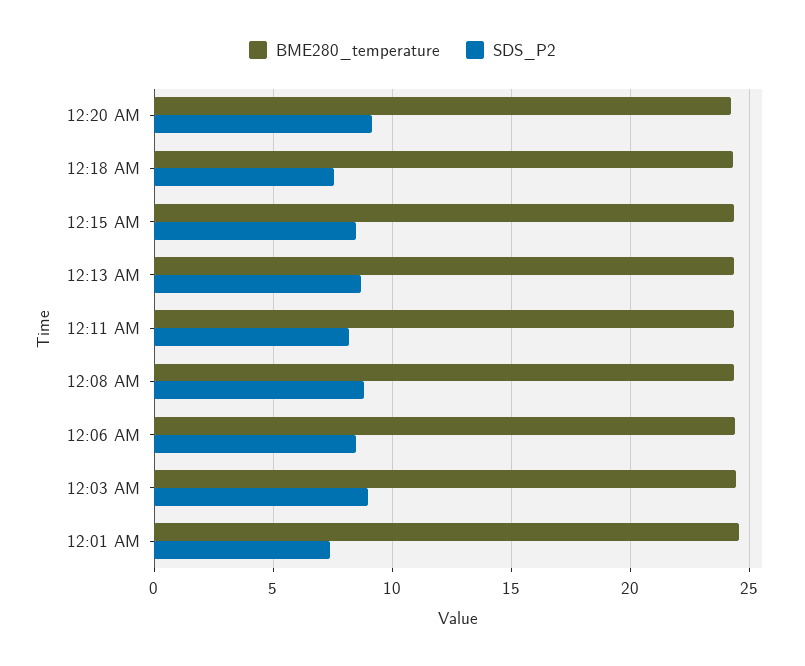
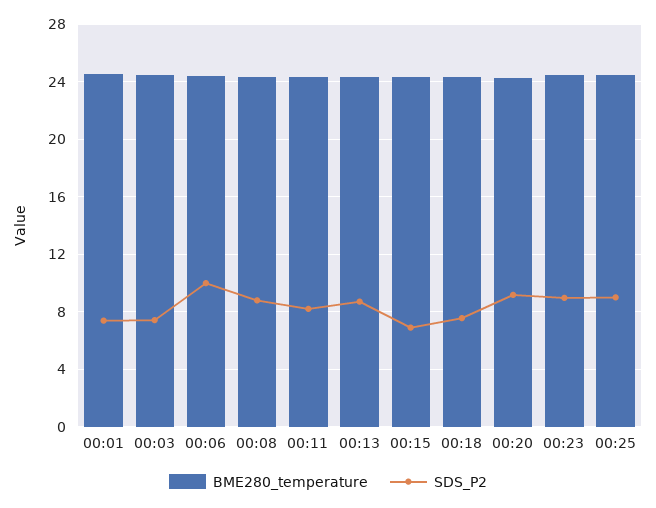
SDS_P2, 12:15 AM: 8.5 -> 7
SDS_P2, 12:06 AM: 8.5 -> 10
SDS_P2, 12:03 AM: 9 -> 7.5
BME280_temperature, 00:23: none -> 24.5
SDS_P2, 00:23: none -> 9
BME280_temperature, 00:25: none -> 24.5
SDS_P2, 00:25: none -> 9

